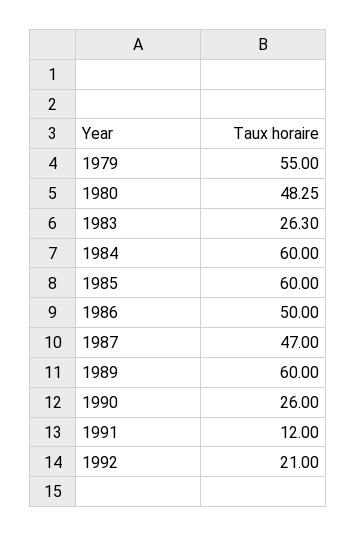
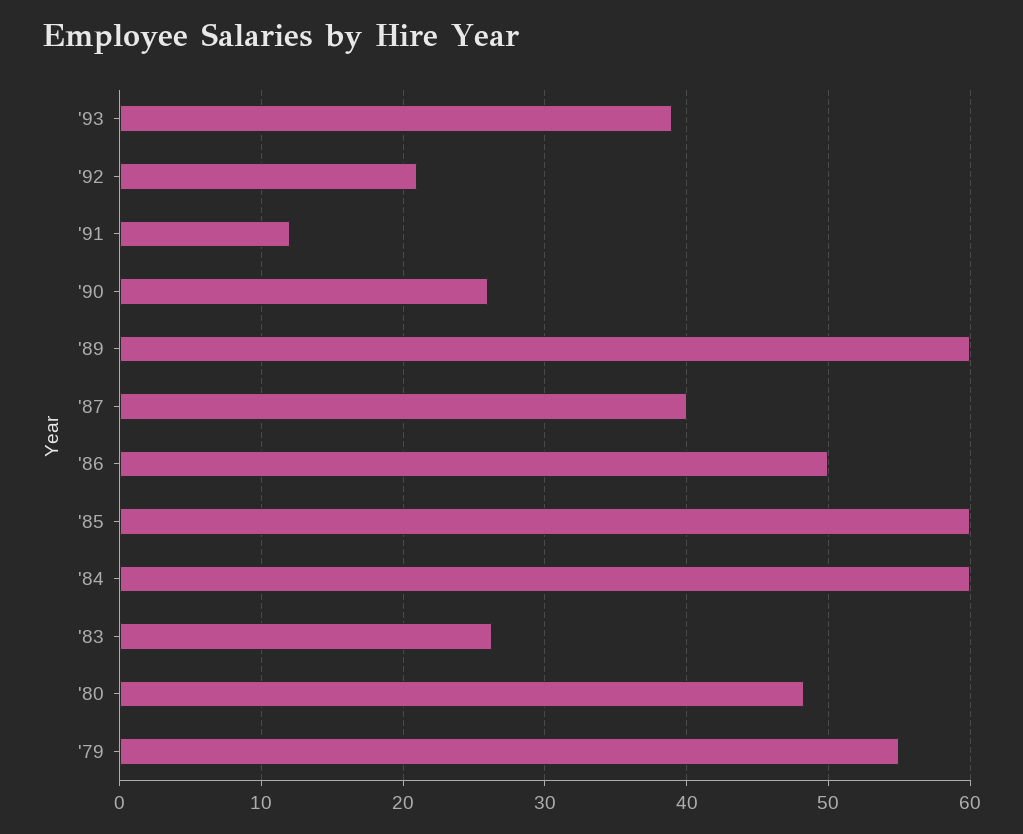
1987: 47 -> 40
'93: none -> 39

